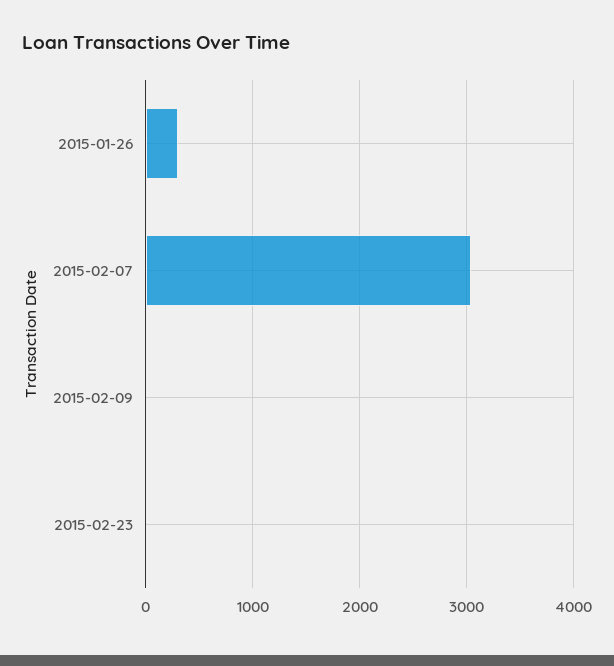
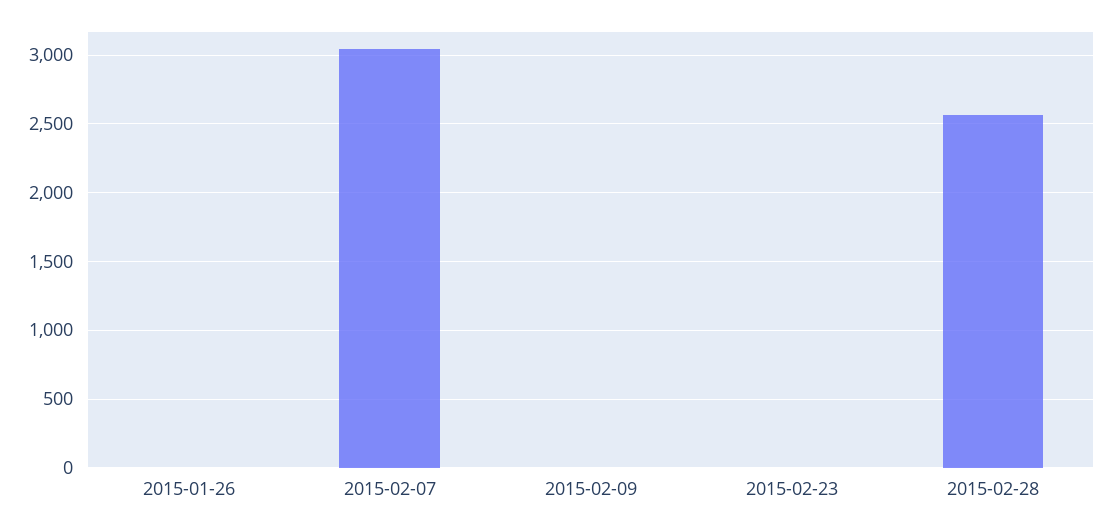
2015-01-26: 300 -> 0
2015-02-28: none -> 2550

